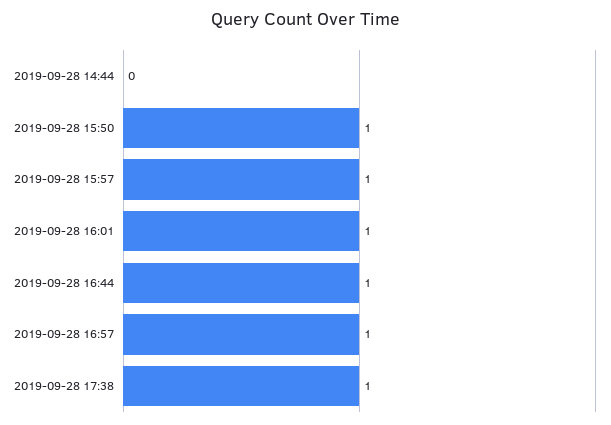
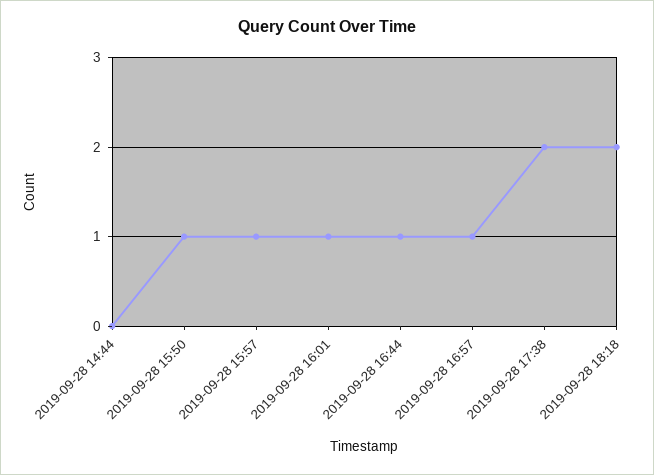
2019-09-28 17:38: 1 -> 2
2019-09-28 18:18: none -> 2

